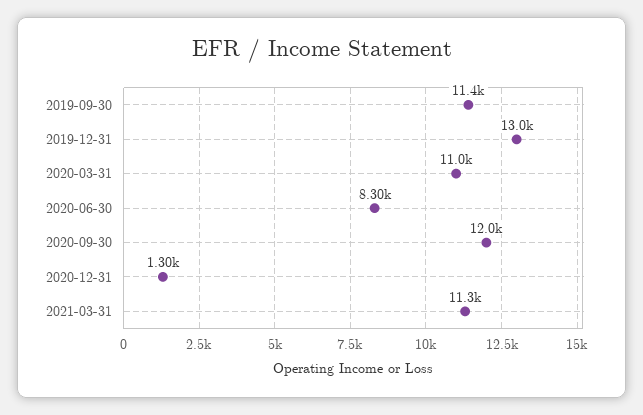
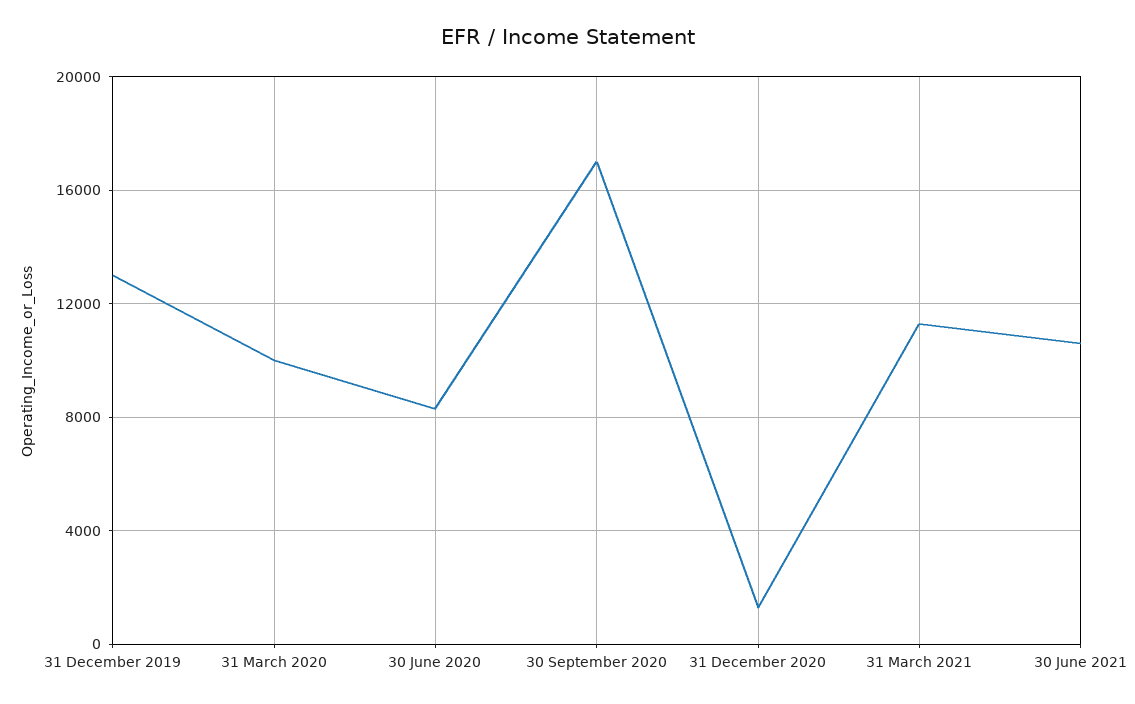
2019-09-30: 11400 -> none
2020-03-31: 11000 -> 10000
2020-09-30: 12000 -> 17000
30 June 2021: none -> 10500

